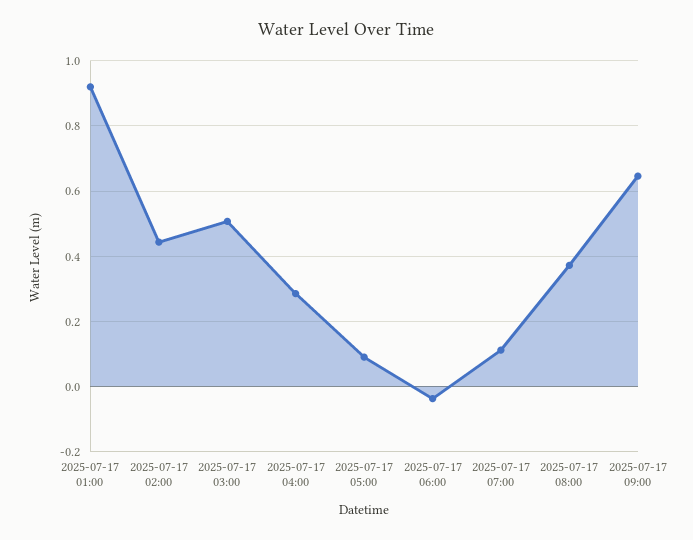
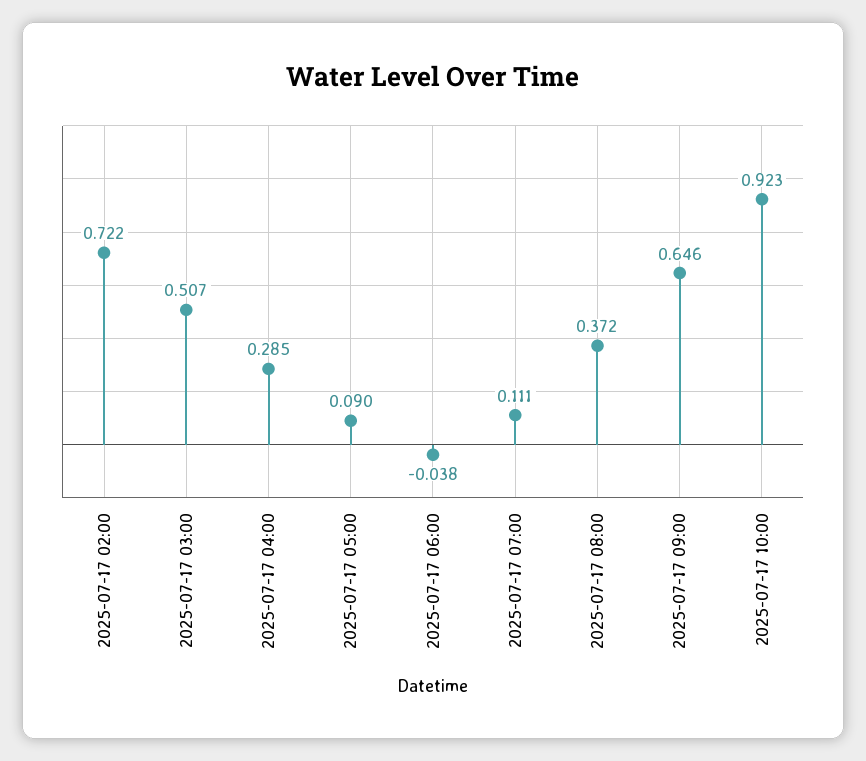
2025-07-17 01:00: 0.92 -> none
2025-07-17 02:00: 0.44 -> 0.722
2025-07-17 10:00: none -> 0.923

